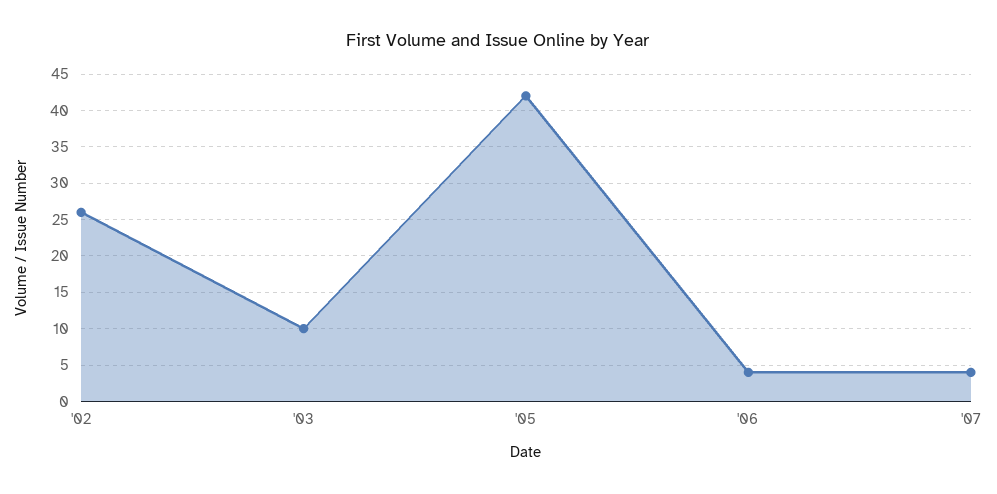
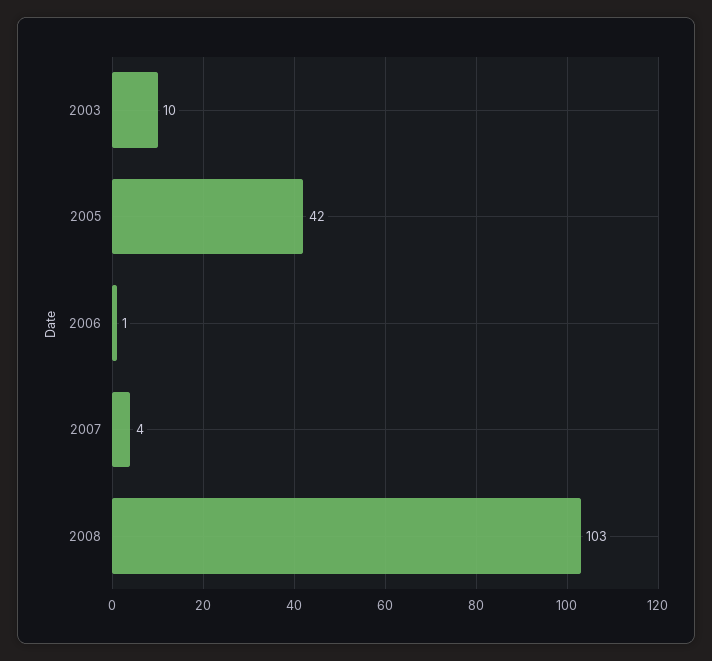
'02: 26 -> none
'06: 4 -> 1
2008: none -> 103

